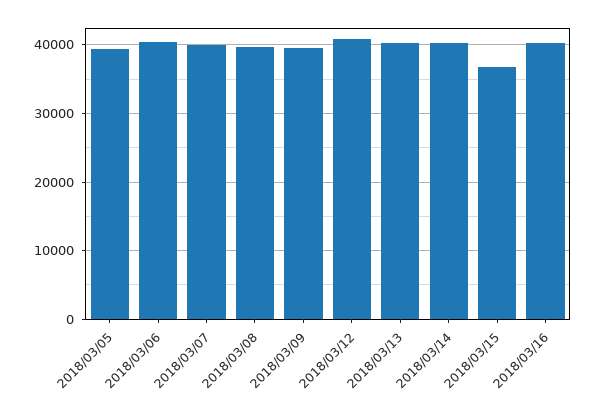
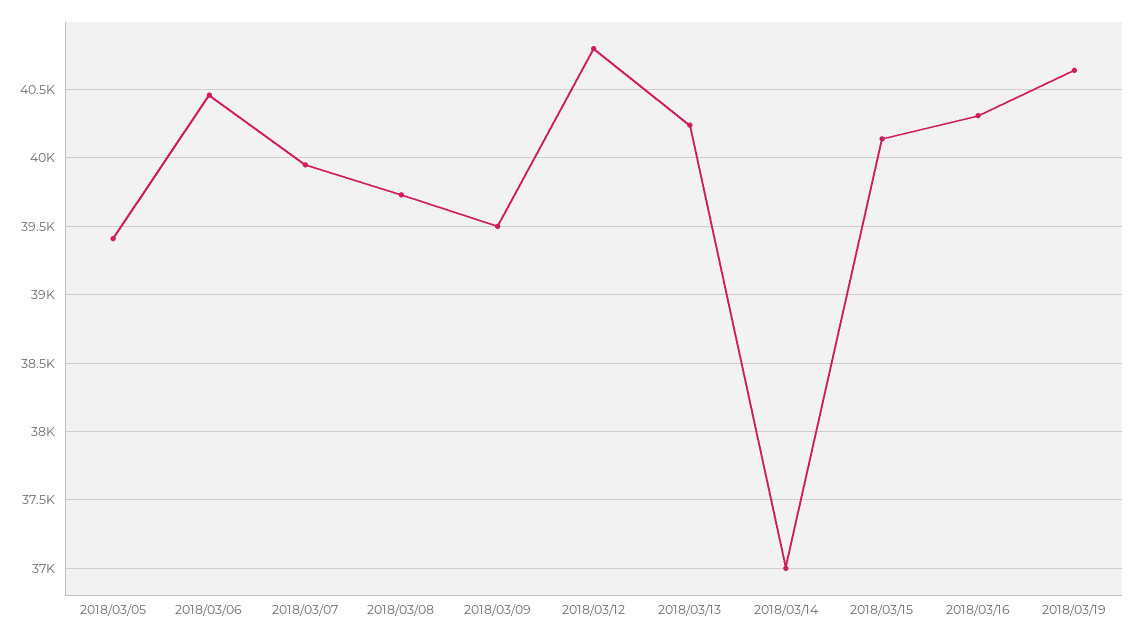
2018/03/14: 40000 -> 37000
2018/03/15: 37000 -> 40150
2018/03/19: none -> 40650

